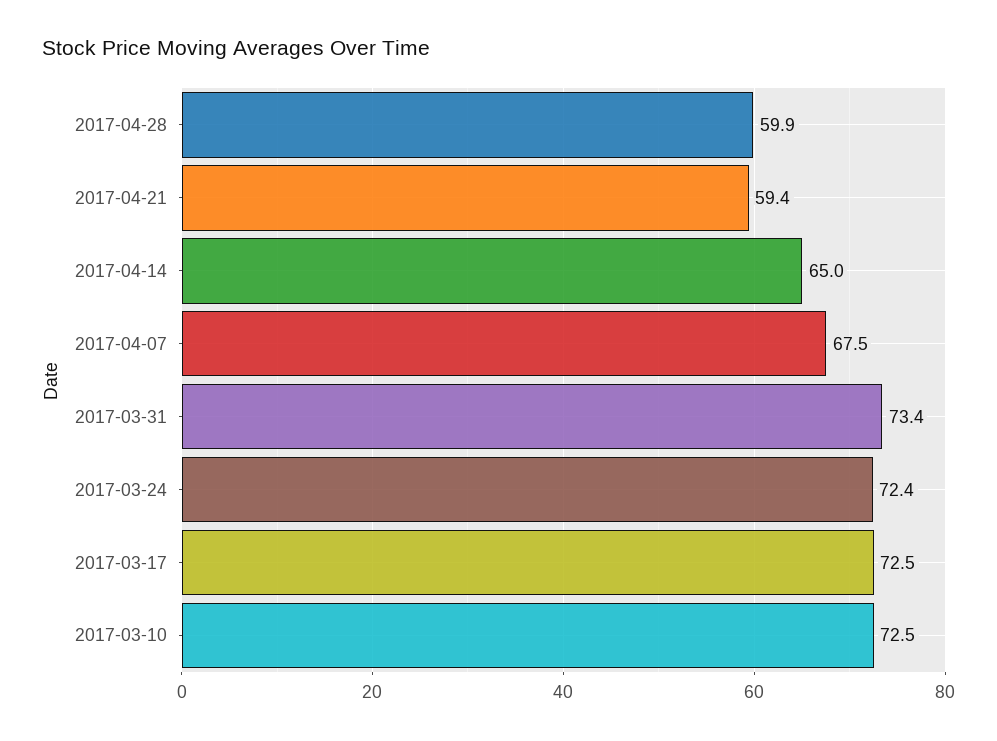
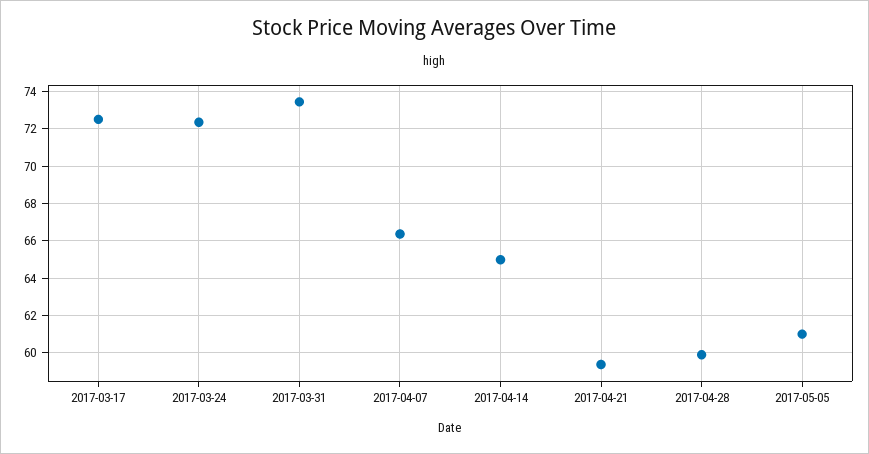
2017-04-07: 67.5 -> 66.5
2017-03-10: 72.5 -> none
2017-05-05: none -> 61

